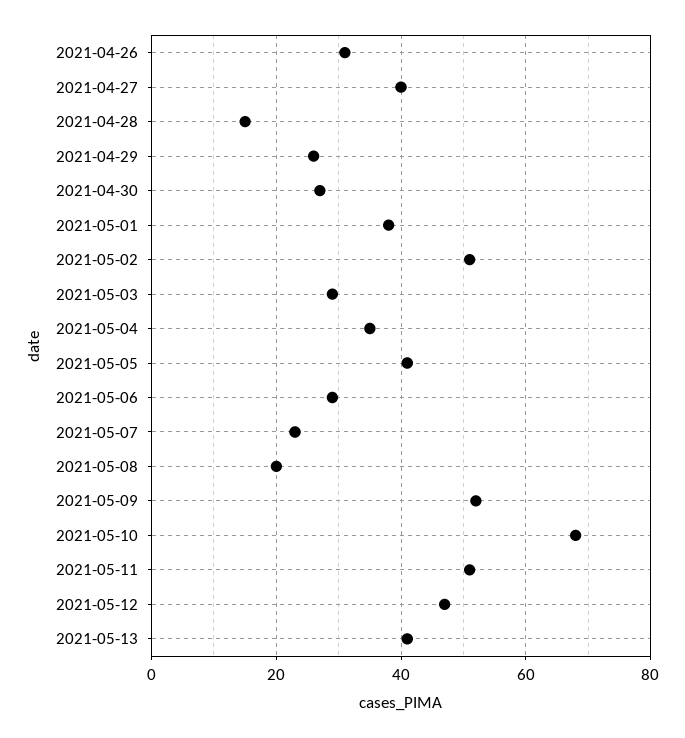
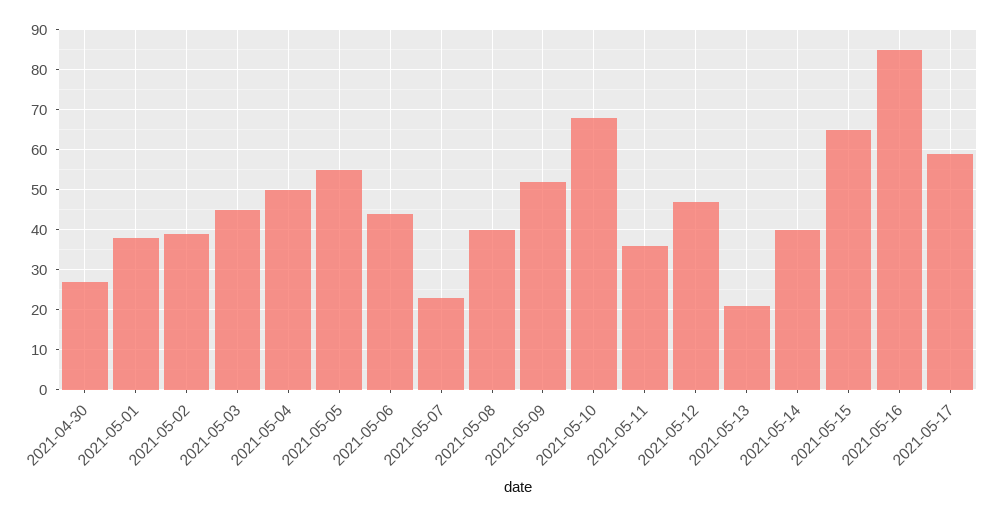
2021-04-26: 30 -> none
2021-04-27: 40 -> none
2021-04-28: 15 -> none
2021-04-29: 25 -> none
2021-05-02: 50 -> 40
2021-05-03: 30 -> 45
2021-05-04: 35 -> 50
2021-05-05: 40 -> 55
2021-05-06: 30 -> 45
2021-05-08: 20 -> 40
2021-05-11: 50 -> 35
2021-05-13: 40 -> 20
2021-05-14: none -> 40
2021-05-15: none -> 65
2021-05-16: none -> 85
2021-05-17: none -> 60

